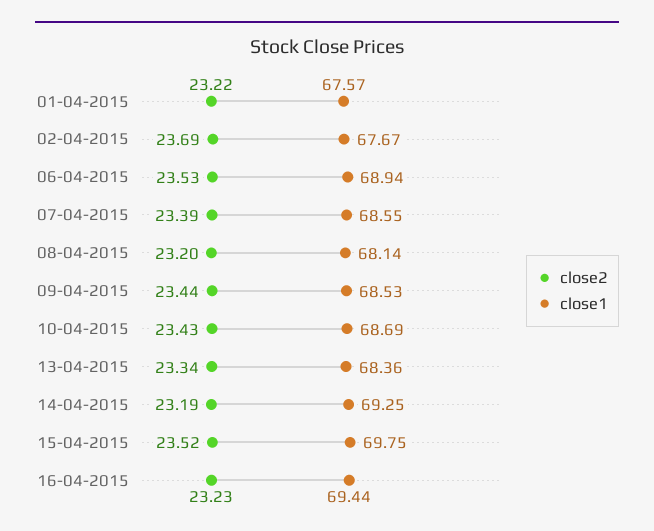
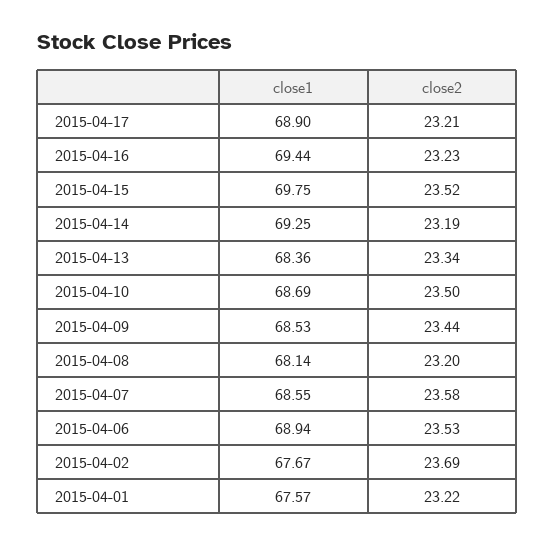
close2, 07-04-2015: 23.39 -> 23.58
close2, 10-04-2015: 23.43 -> 23.5
close1, 2015-04-17: none -> 68.9
close2, 2015-04-17: none -> 23.21

